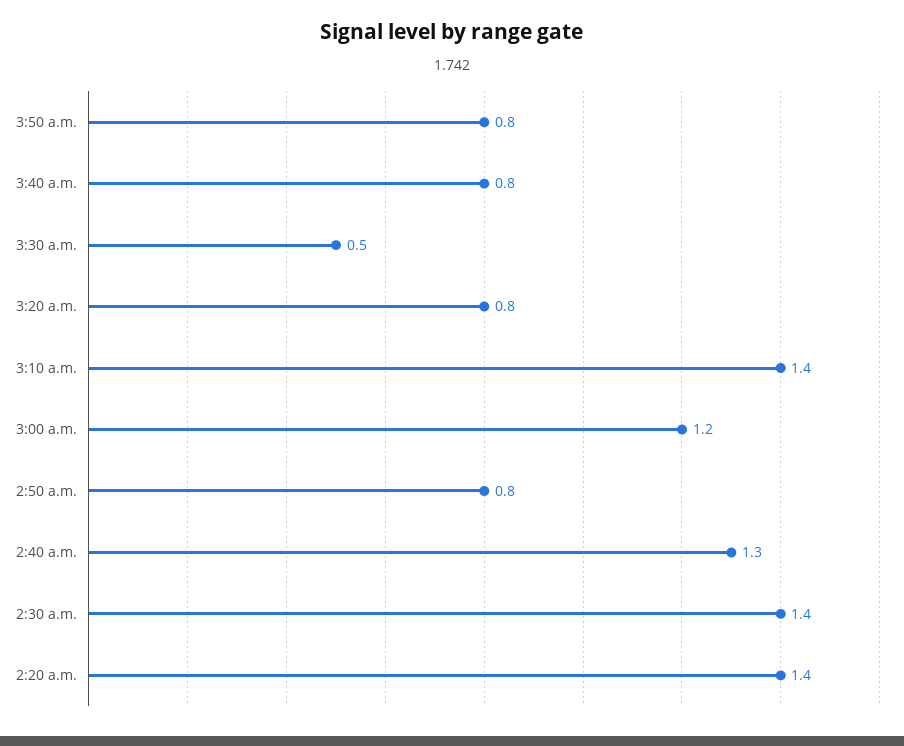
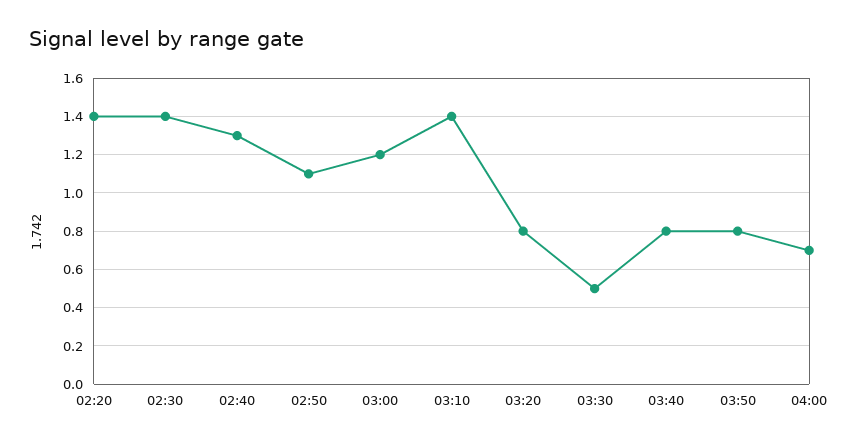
2:50 a.m.: 0.8 -> 1.1
04:00: none -> 0.7

